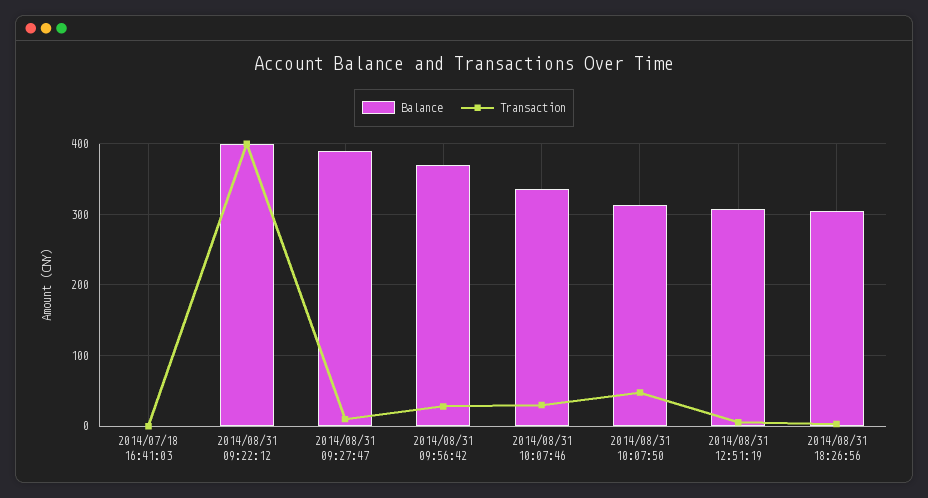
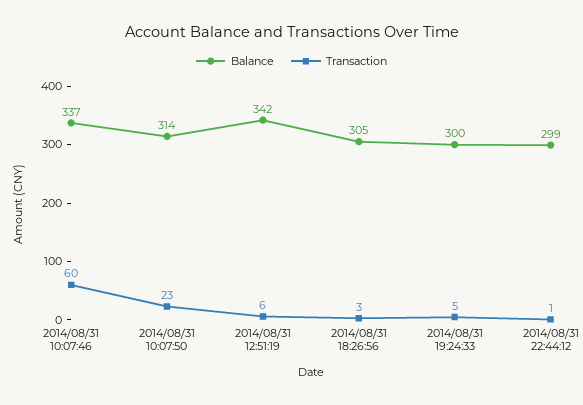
Balance, 2014/07/18 16:41:03: 0 -> none
Transaction, 2014/07/18 16:41:03: 0 -> none
Balance, 2014/08/31 09:22:12: 400 -> none
Transaction, 2014/08/31 09:22:12: 400 -> none
Balance, 2014/08/31 09:27:47: 390 -> none
Transaction, 2014/08/31 09:27:47: 10 -> none
Balance, 2014/08/31 09:56:42: 370 -> none
Transaction, 2014/08/31 09:56:42: 30 -> none
Transaction, 2014/08/31 10:07:46: 30 -> 60
Transaction, 2014/08/31 10:07:50: 50 -> 23
Balance, 2014/08/31 12:51:19: 310 -> 342
Balance, 2014/08/31 19:24:33: none -> 300
Transaction, 2014/08/31 19:24:33: none -> 5
Balance, 2014/08/31 22:44:12: none -> 299
Transaction, 2014/08/31 22:44:12: none -> 1

